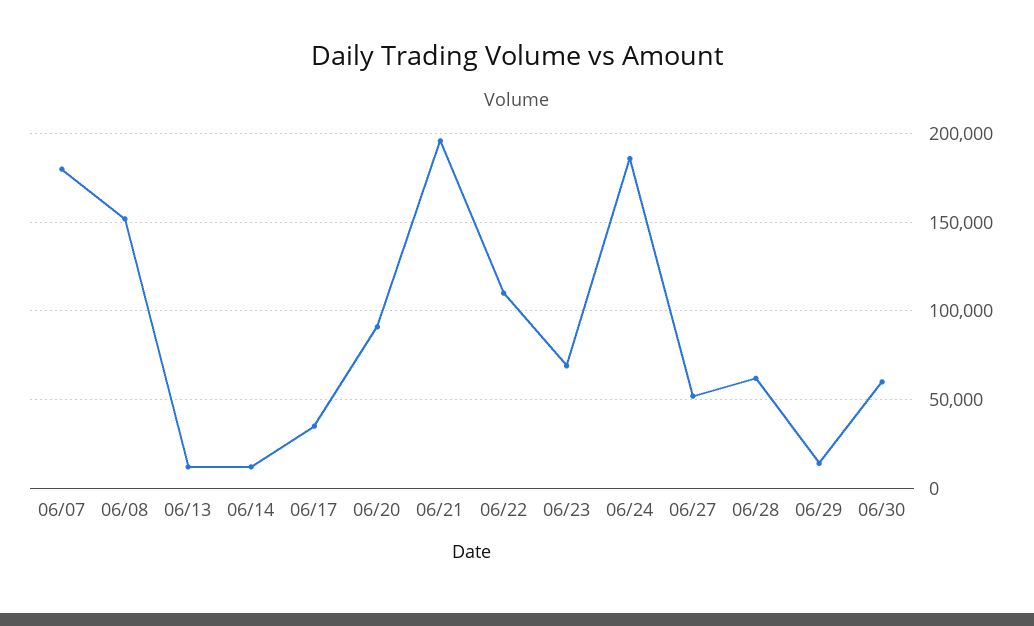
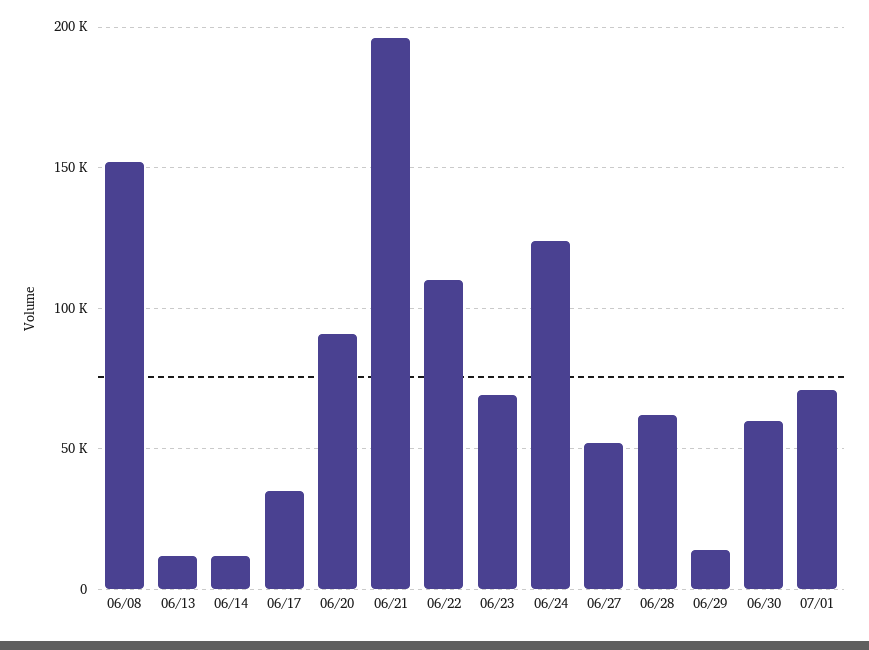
06/07: 180000 -> none
06/24: 185000 -> 125000
07/01: none -> 70000

